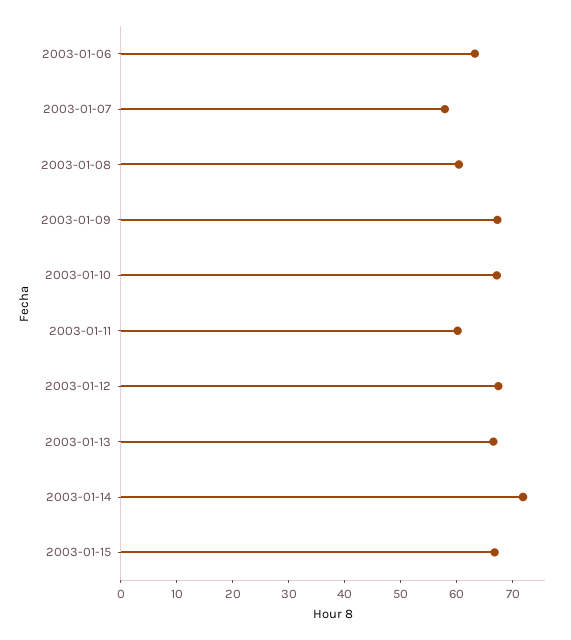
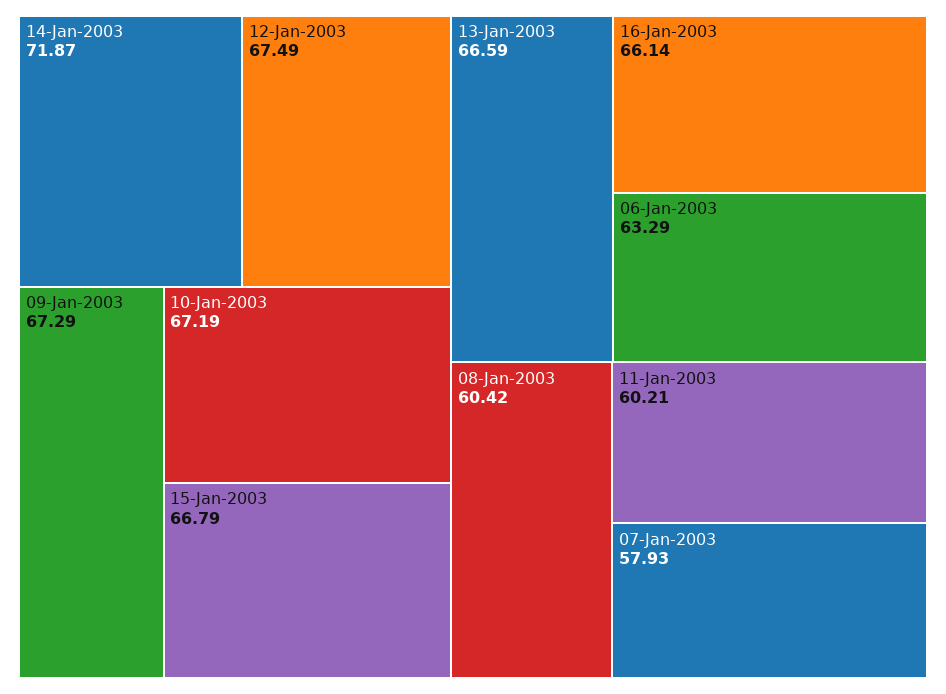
16-Jan-2003: none -> 66.14

